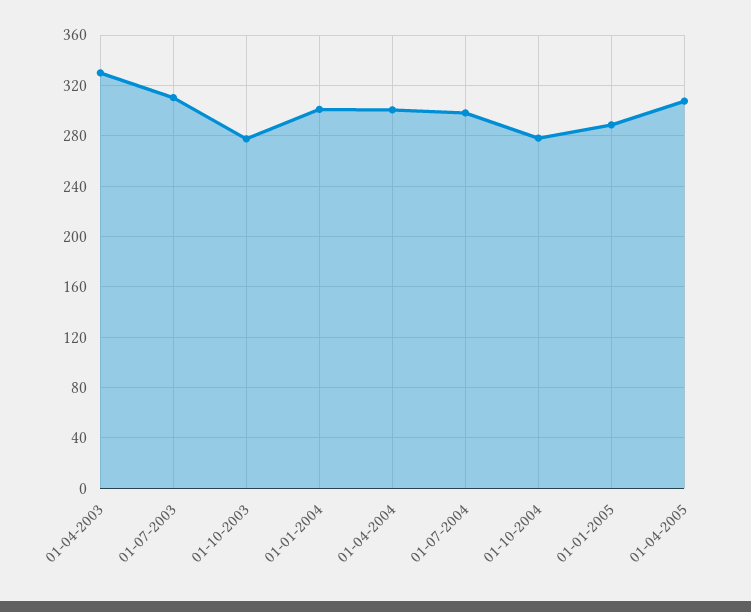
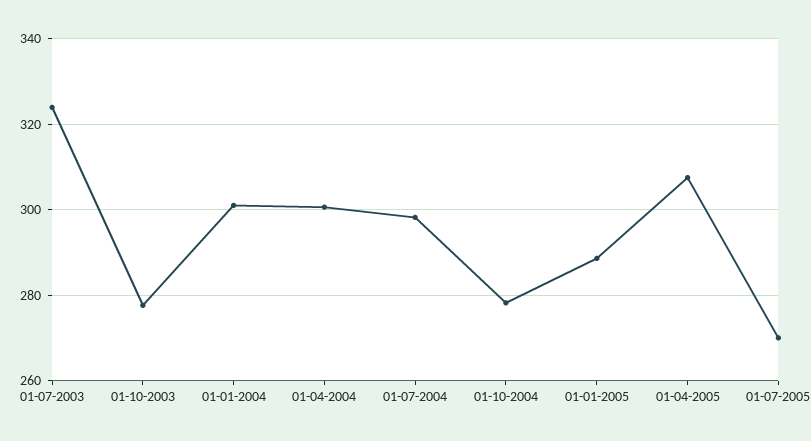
01-04-2003: 330 -> none
01-07-2003: 310 -> 324
01-07-2005: none -> 270

